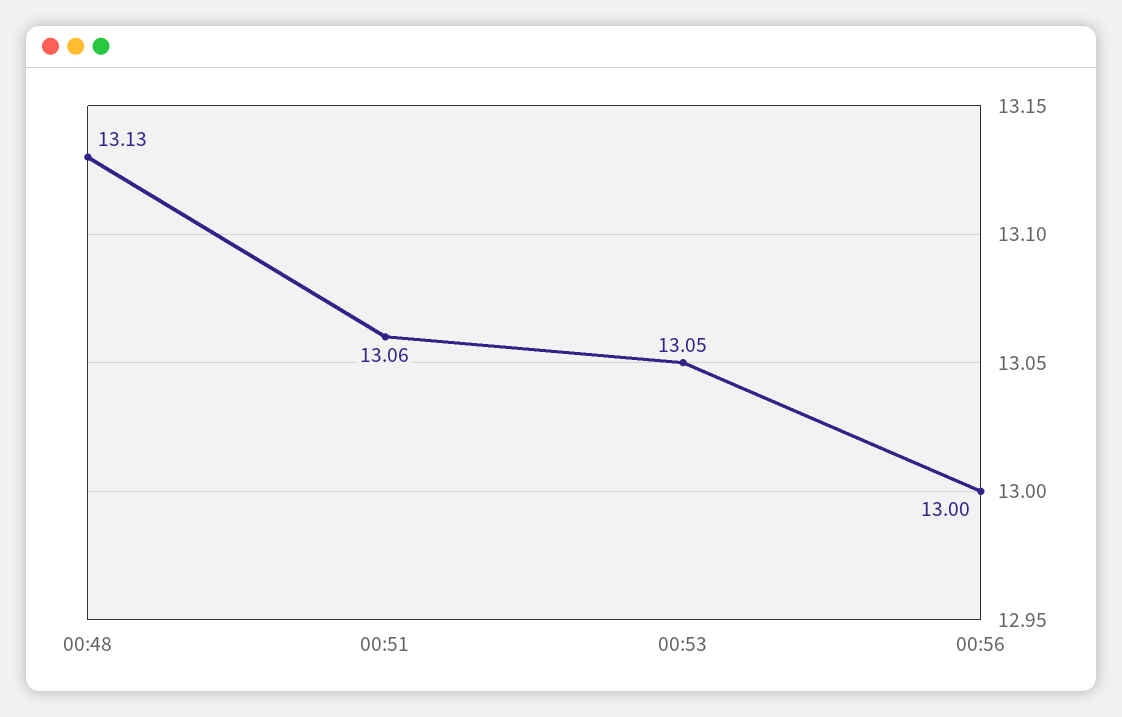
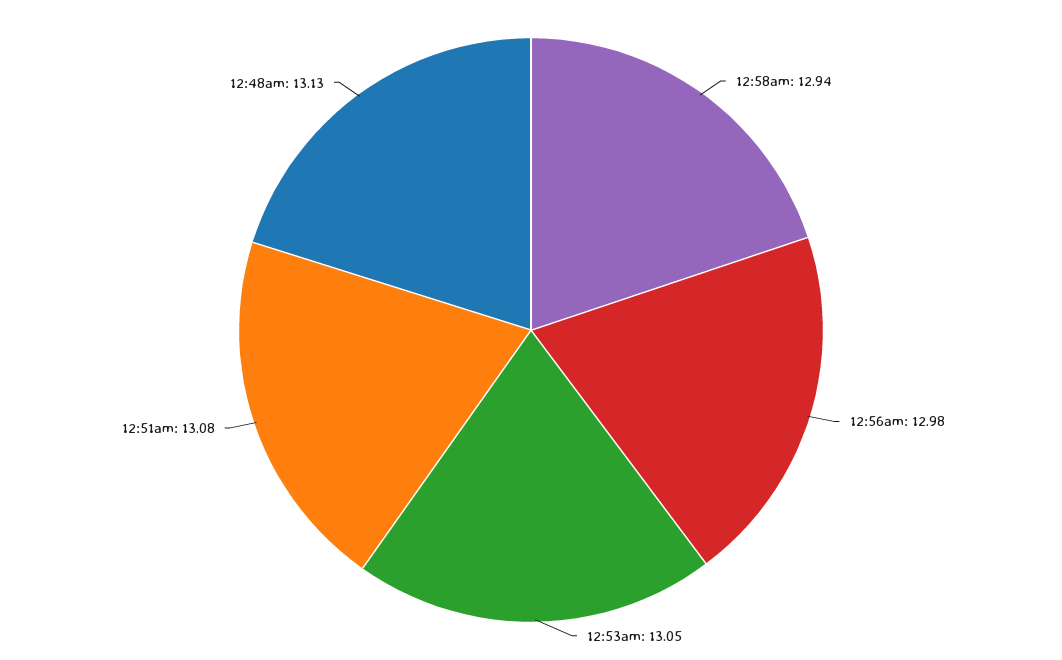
00:51: 13.06 -> 13.08
00:56: 13 -> 12.98
12:58am: none -> 12.94

